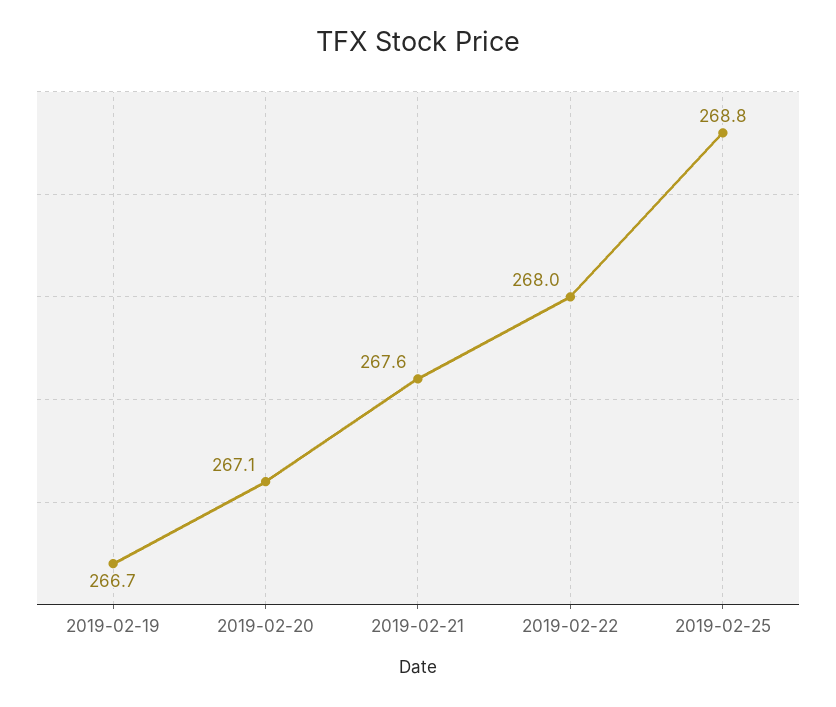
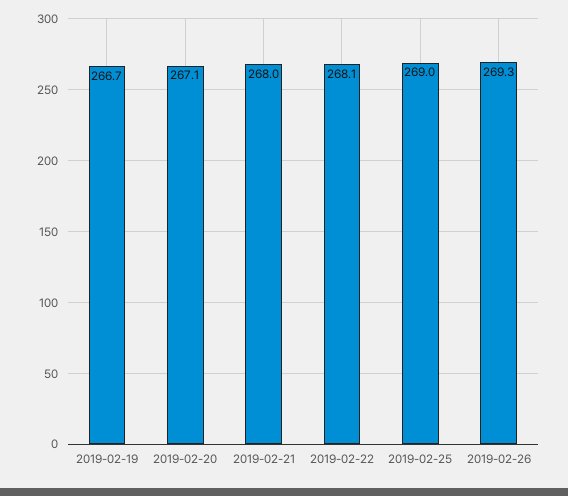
2019-02-21: 267.6 -> 268
2019-02-22: 268 -> 268.1
2019-02-25: 268.8 -> 269
2019-02-26: none -> 269.3

